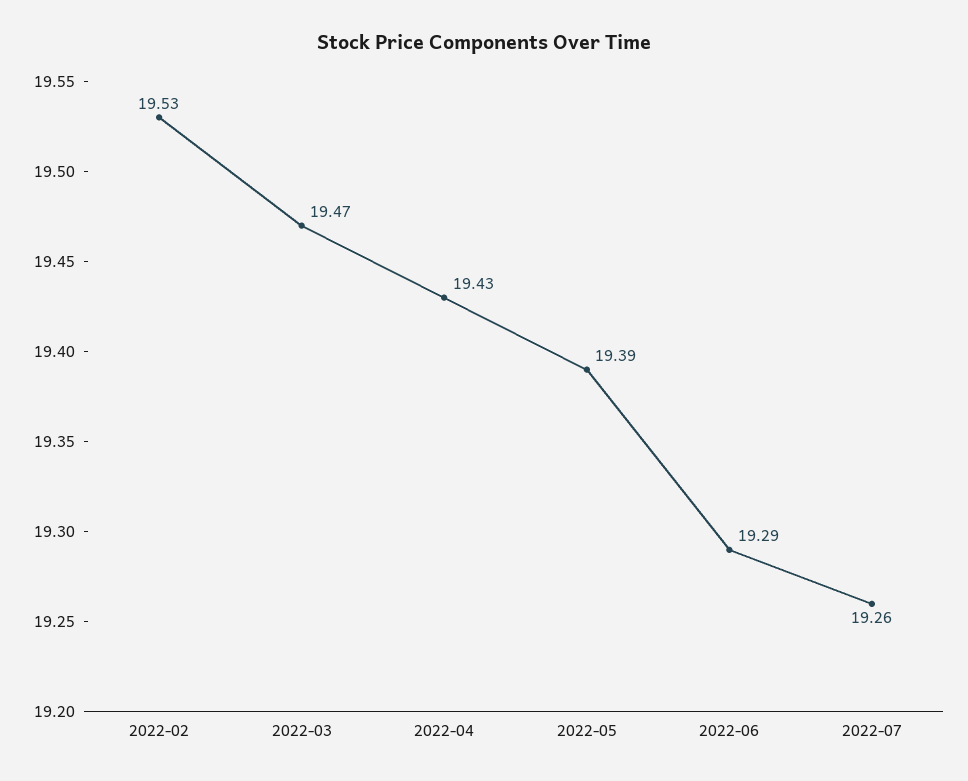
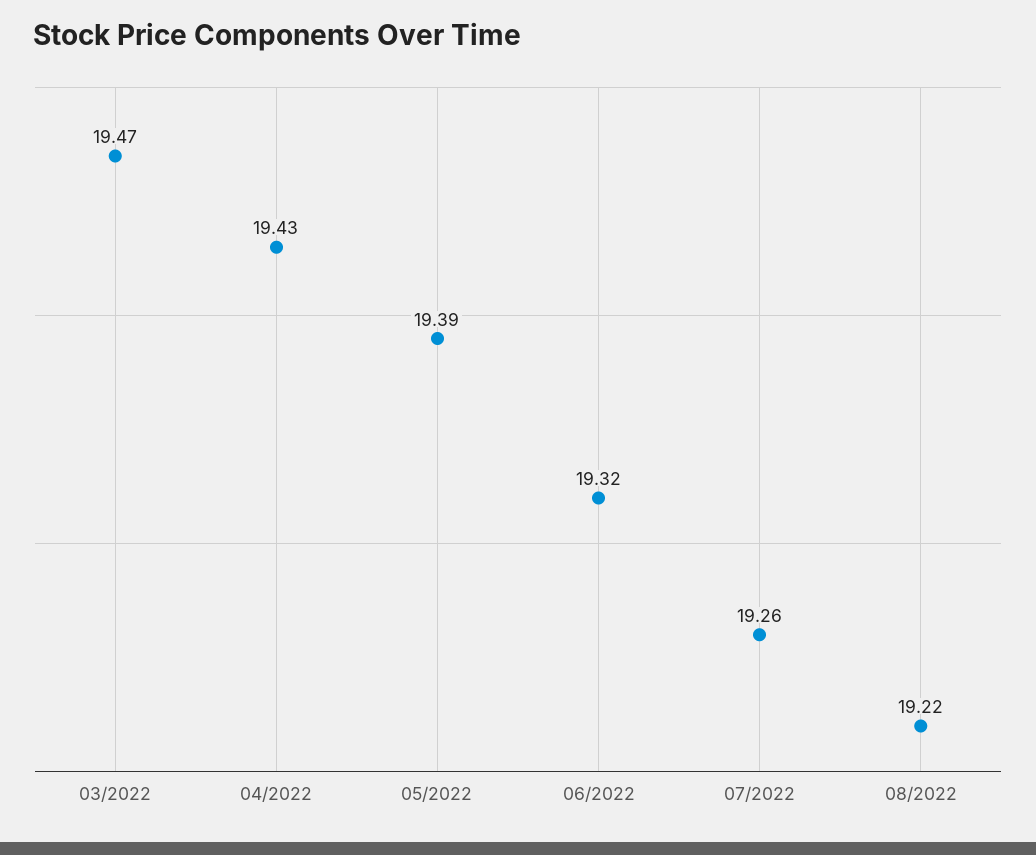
2022-02: 19.53 -> none
2022-06: 19.29 -> 19.32
08/2022: none -> 19.22

